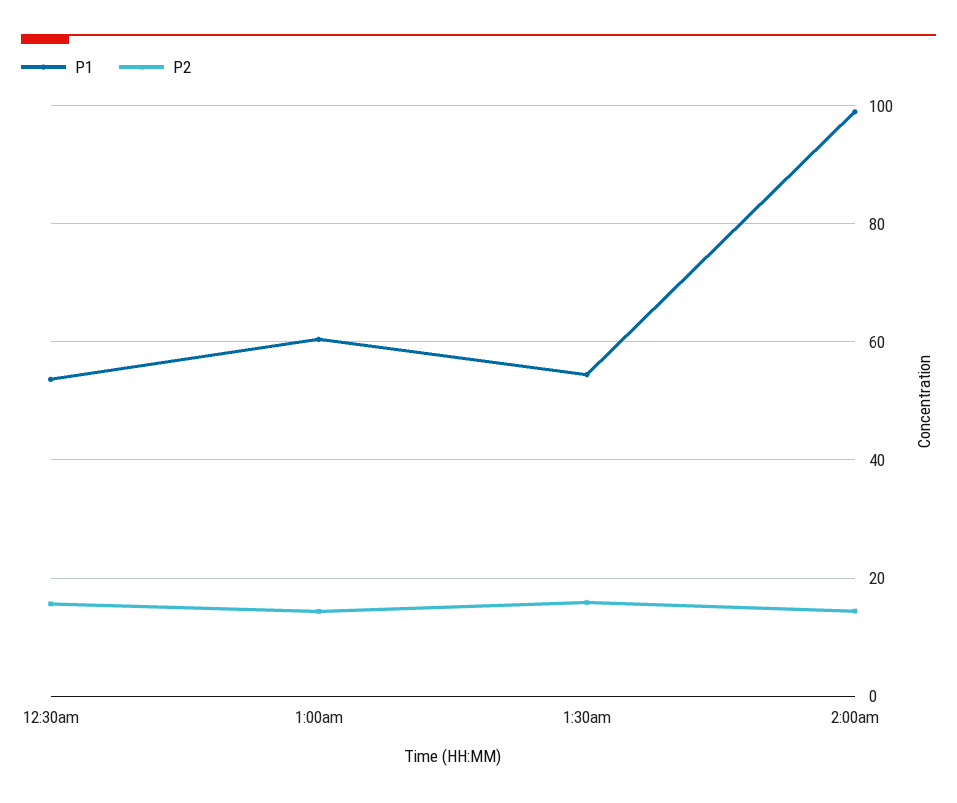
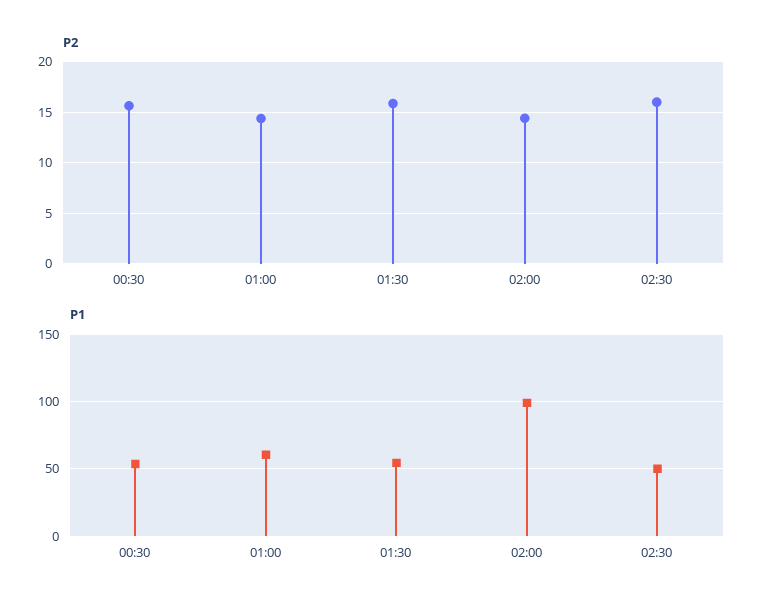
P2, 02:30: none -> 16
P1, 02:30: none -> 50

